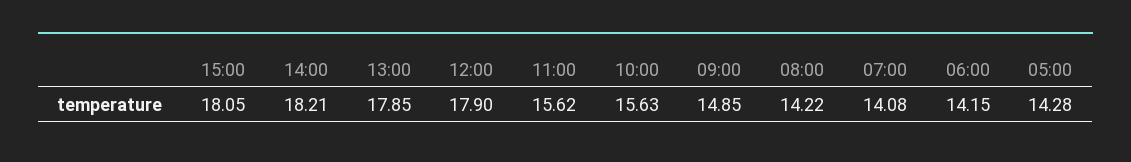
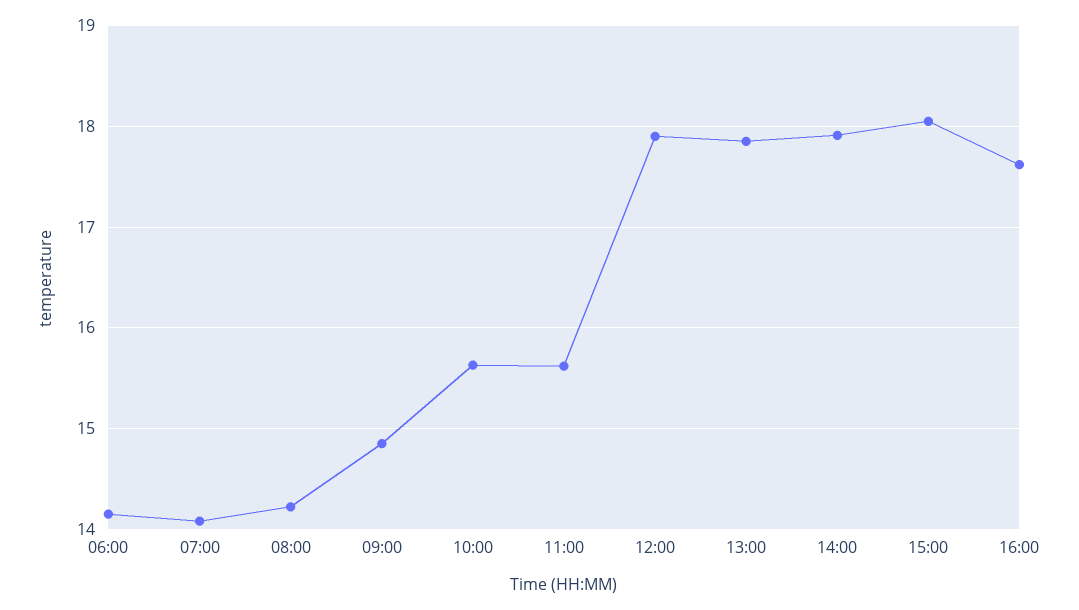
14:00: 18.21 -> 17.9
05:00: 14.28 -> none
16:00: none -> 17.6

